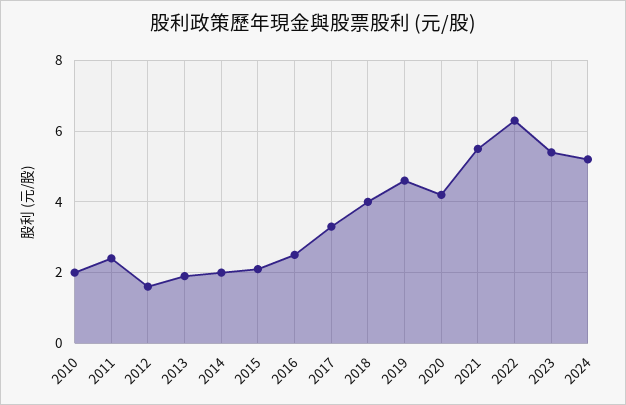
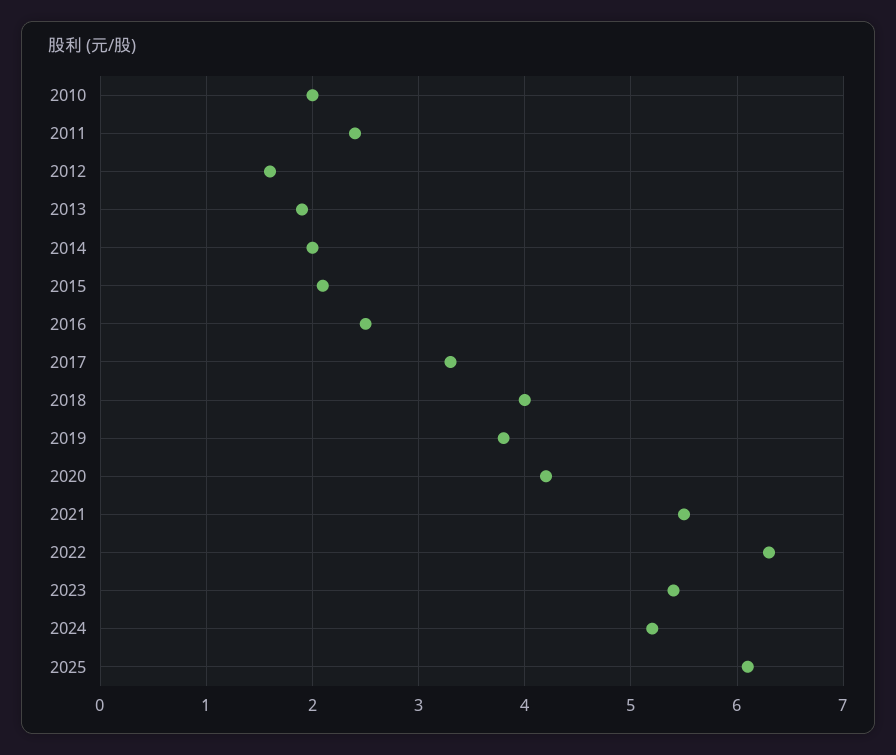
2019: 4.6 -> 3.8
2025: none -> 6.1

